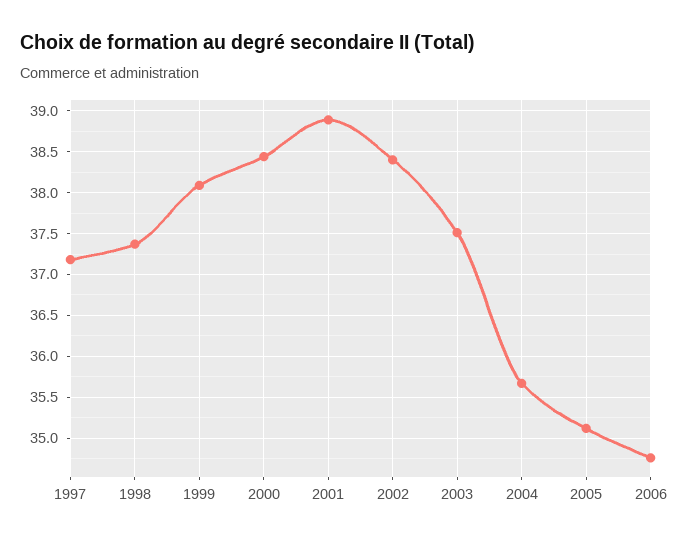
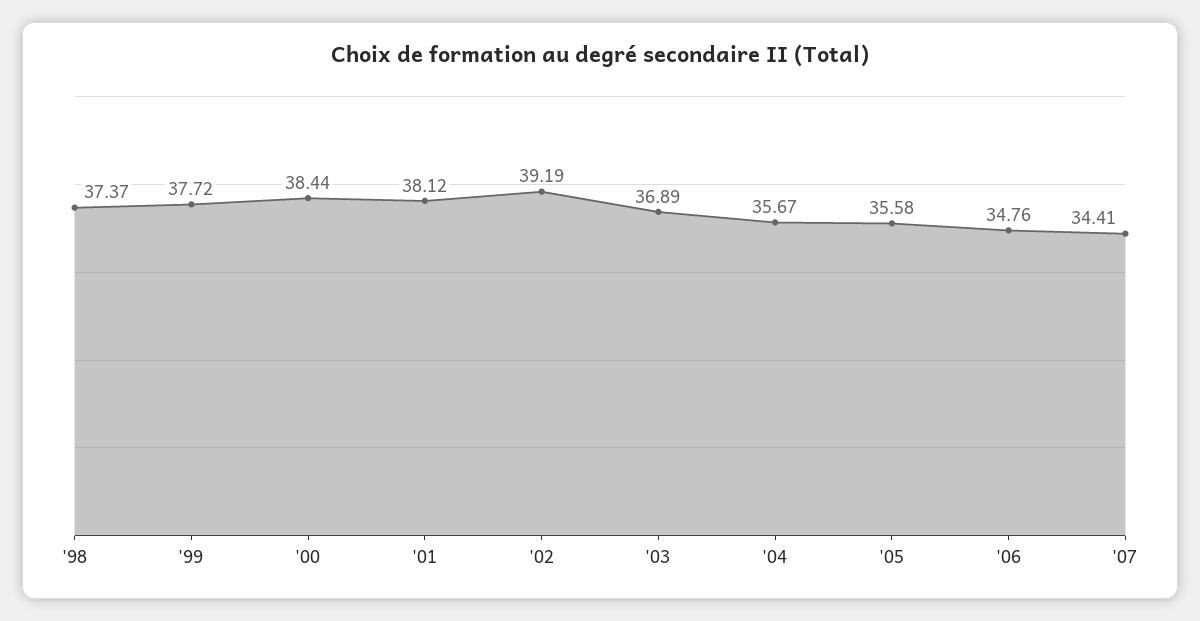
1997: 37.2 -> none
1999: 38.1 -> 37.72
2001: 38.9 -> 38.12
2002: 38.4 -> 39.19
2003: 37.5 -> 36.89
2005: 35.1 -> 35.58
'07: none -> 34.41

